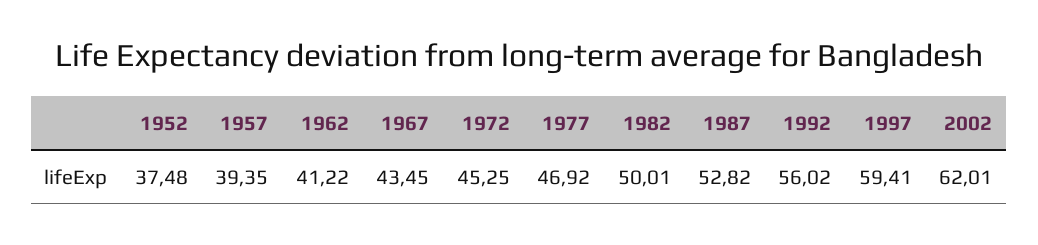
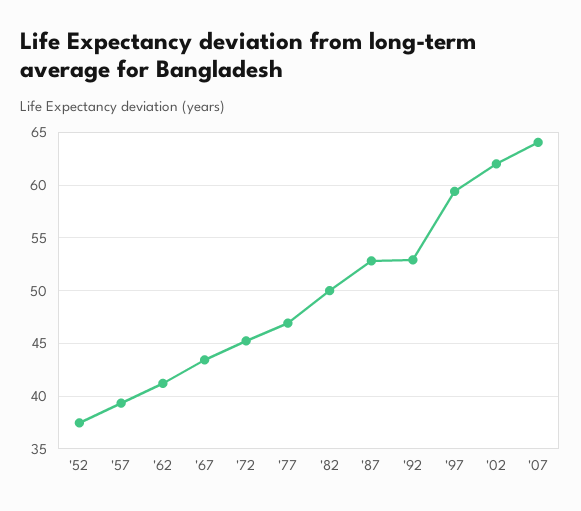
1992: 56.02 -> 53
'07: none -> 64

